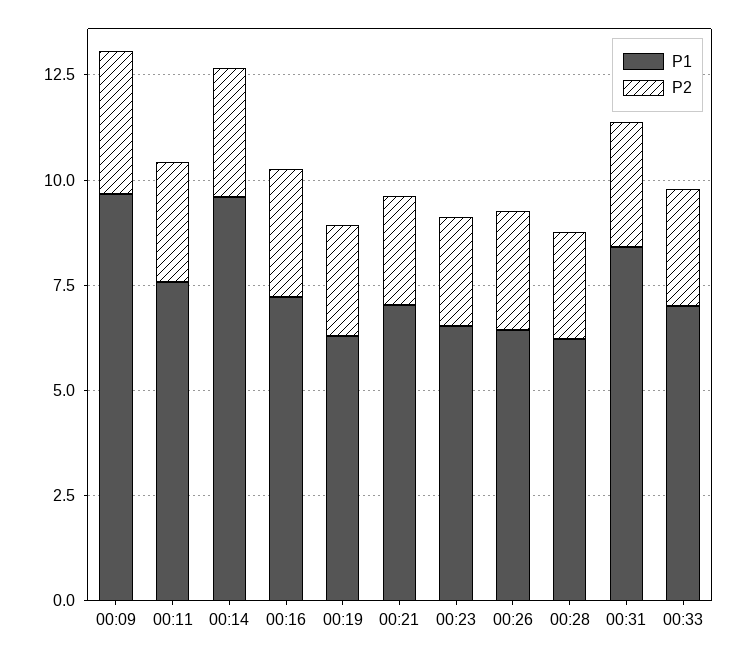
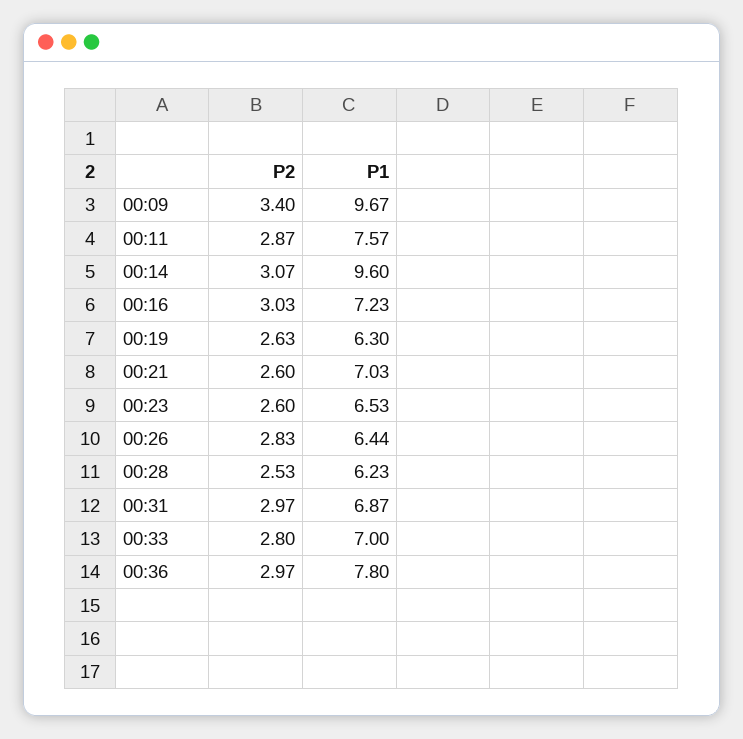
P1, 00:31: 8.5 -> 6.87
P2, 00:36: none -> 2.97
P1, 00:36: none -> 7.8

